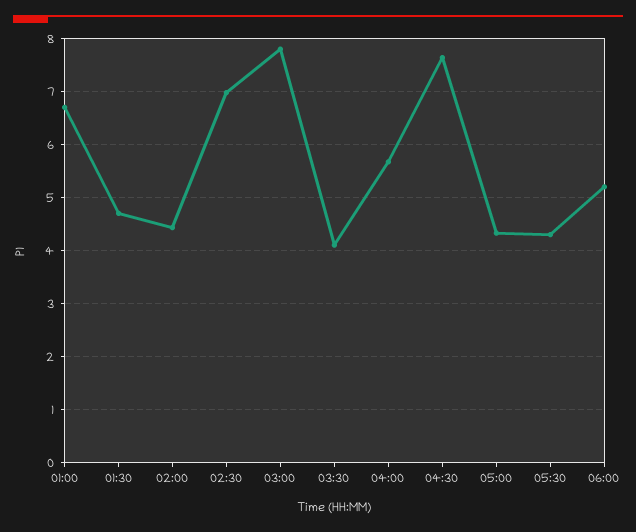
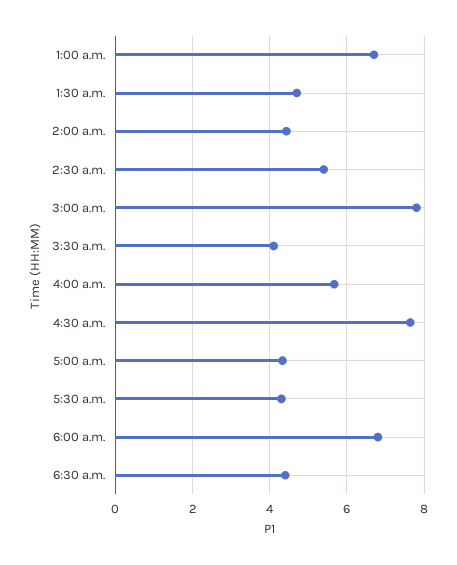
02:30: 7 -> 5.4
06:00: 5.2 -> 6.8
6:30 a.m.: none -> 4.4

